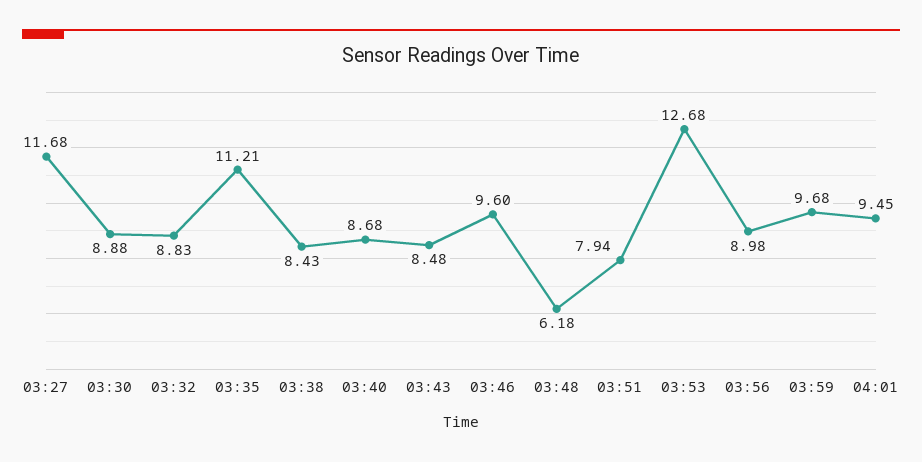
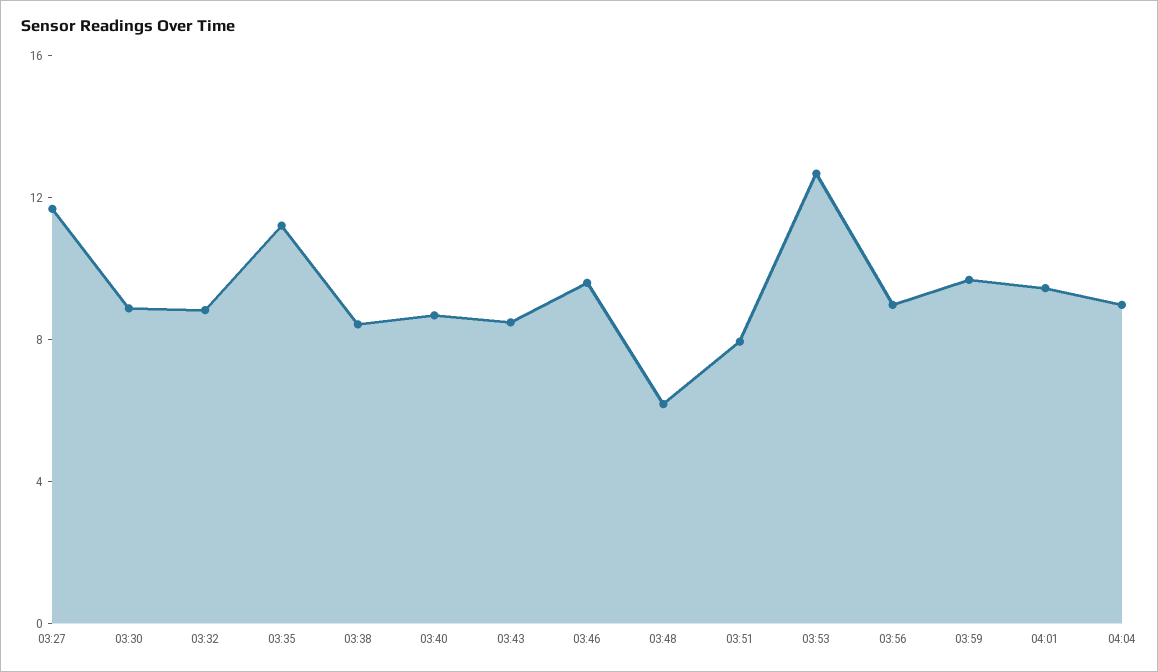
04:04: none -> 9

